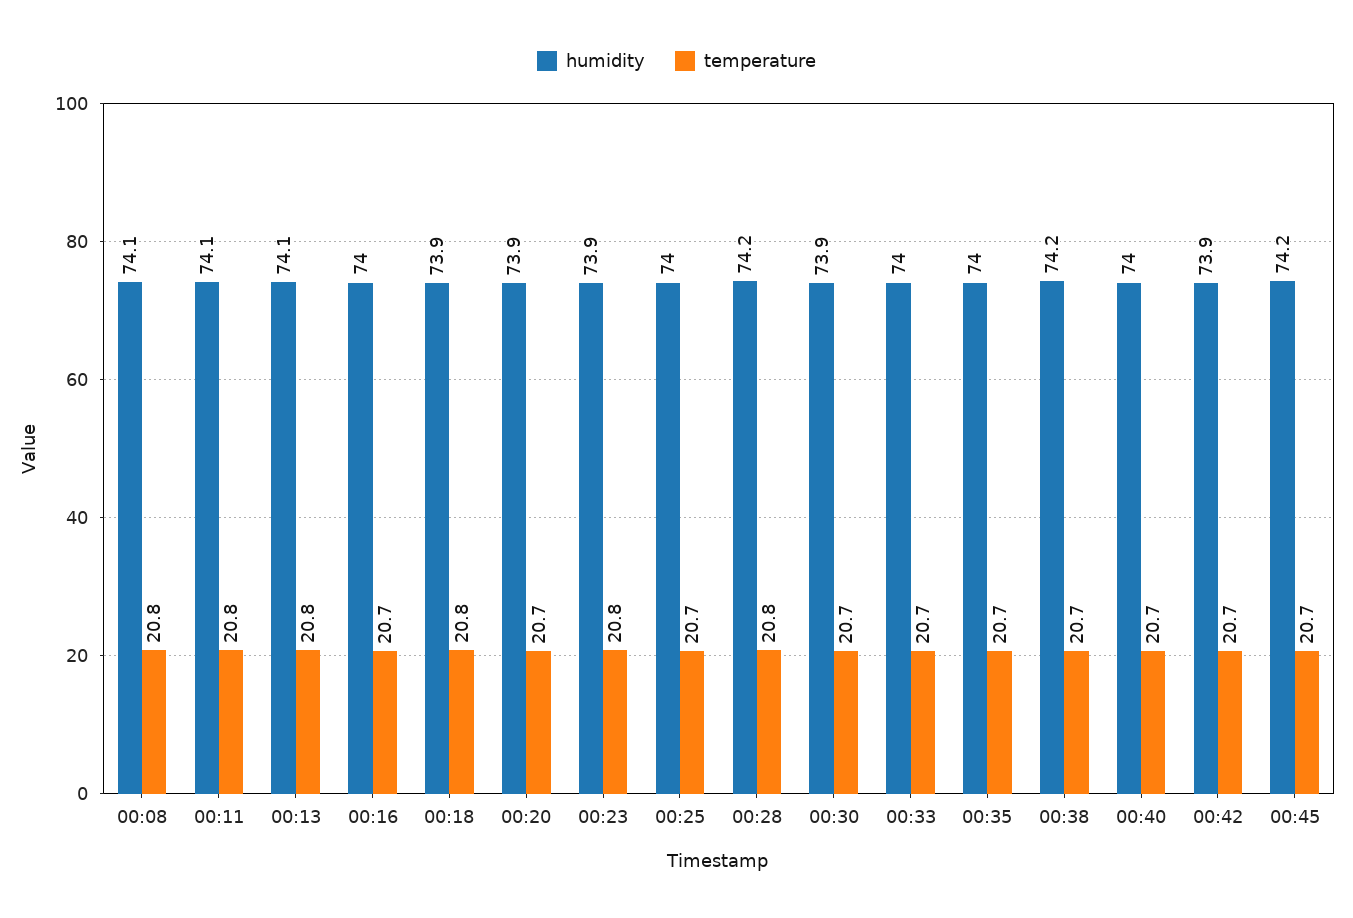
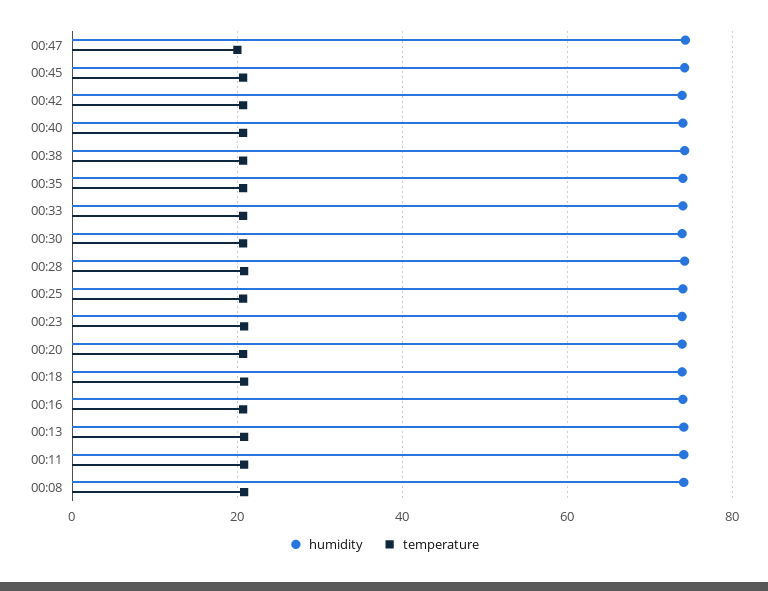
humidity, 00:47: none -> 74
temperature, 00:47: none -> 20

